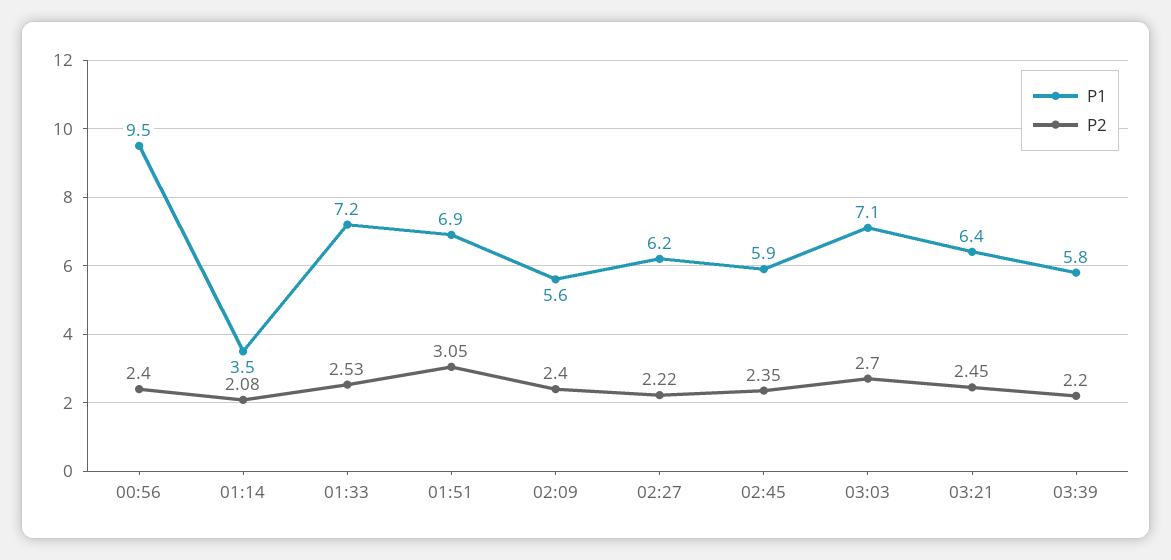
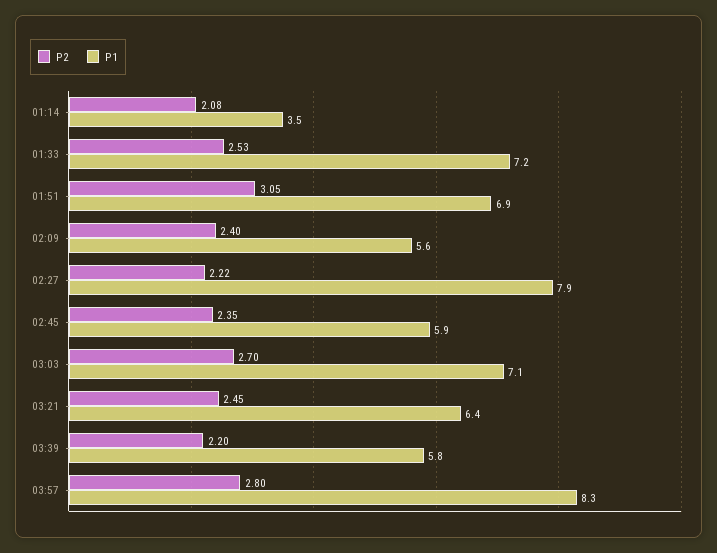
P1, 00:56: 9.5 -> none
P2, 00:56: 2.4 -> none
P1, 02:27: 6.2 -> 7.9
P2, 03:57: none -> 2.8
P1, 03:57: none -> 8.3

